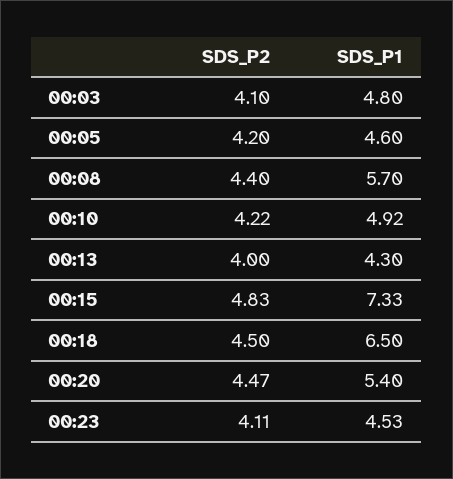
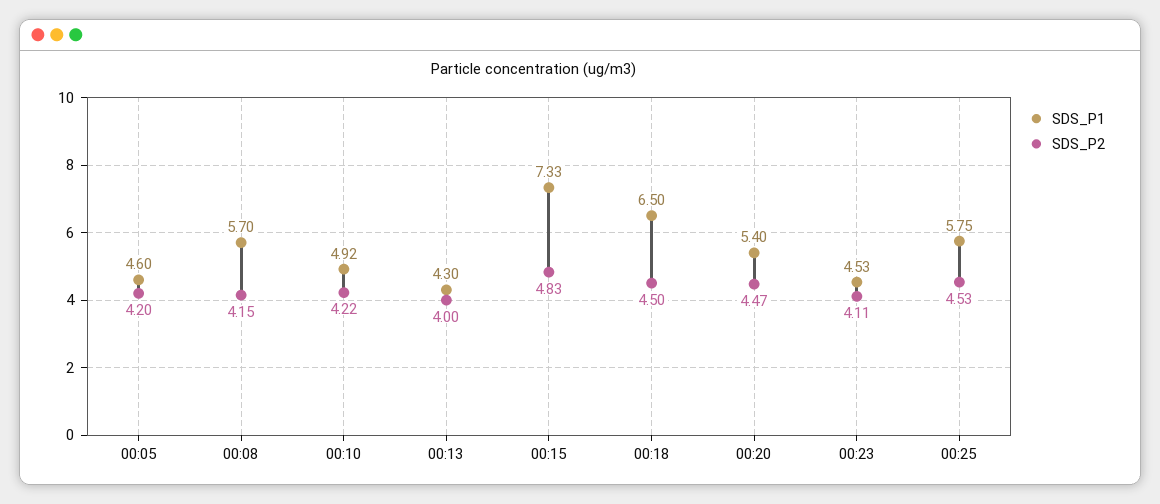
SDS_P2, 00:03: 4.1 -> none
SDS_P1, 00:03: 4.8 -> none
SDS_P2, 00:08: 4.4 -> 4.15
SDS_P1, 00:25: none -> 5.75
SDS_P2, 00:25: none -> 4.53

